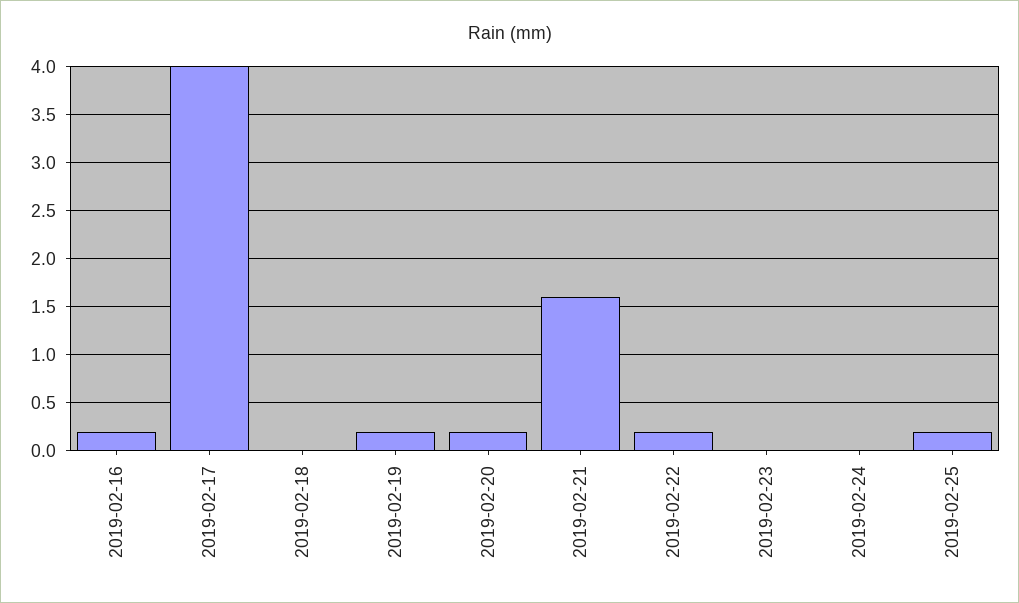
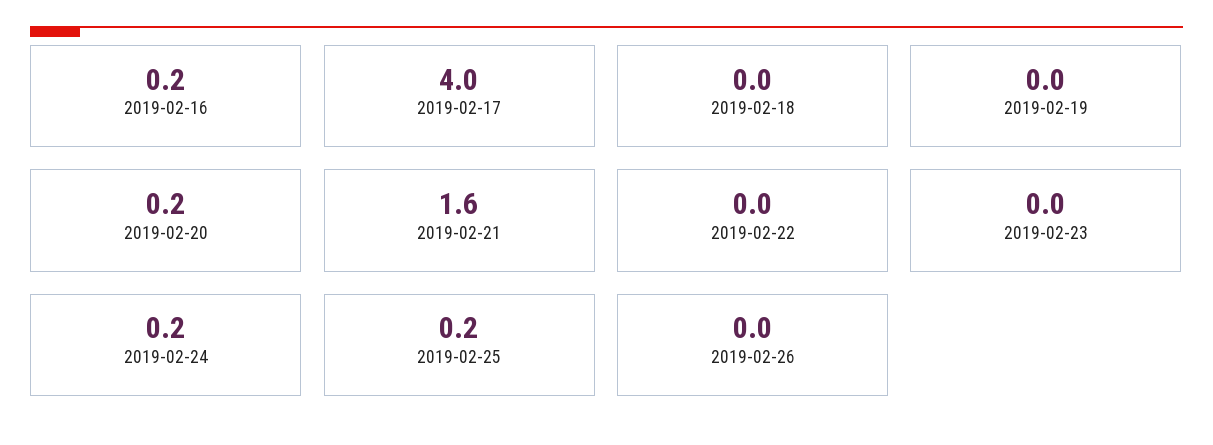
2019-02-19: 0.2 -> 0
2019-02-22: 0.2 -> 0
2019-02-24: 0 -> 0.2
2019-02-26: none -> 0

